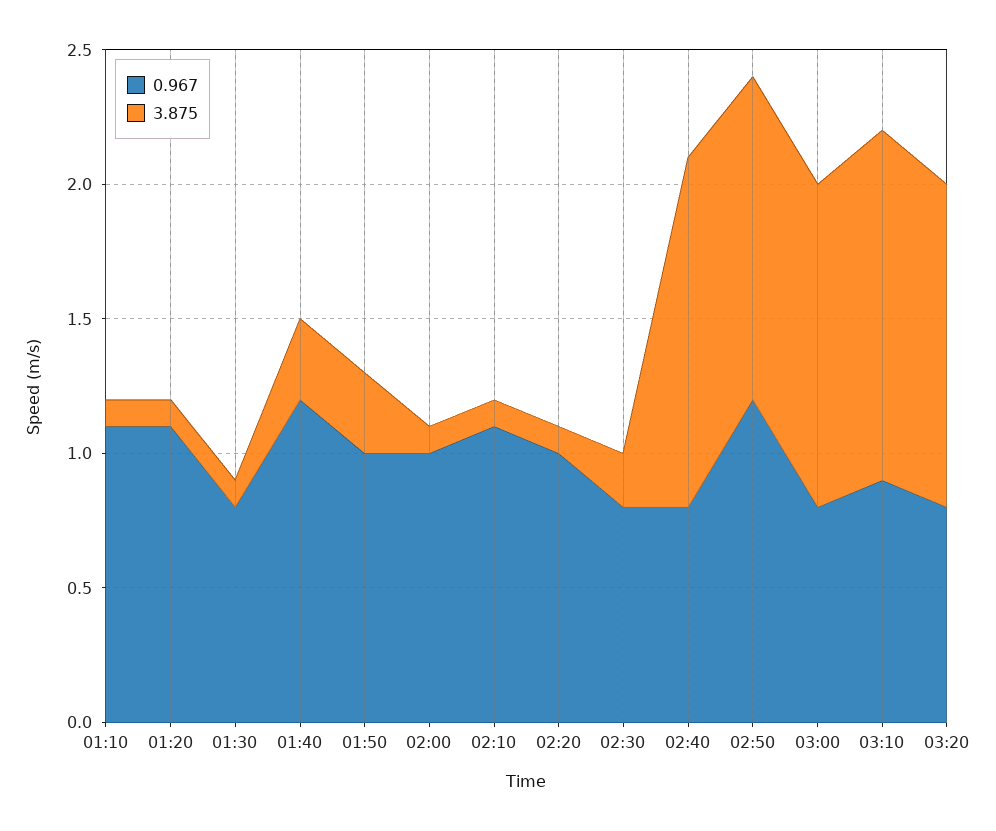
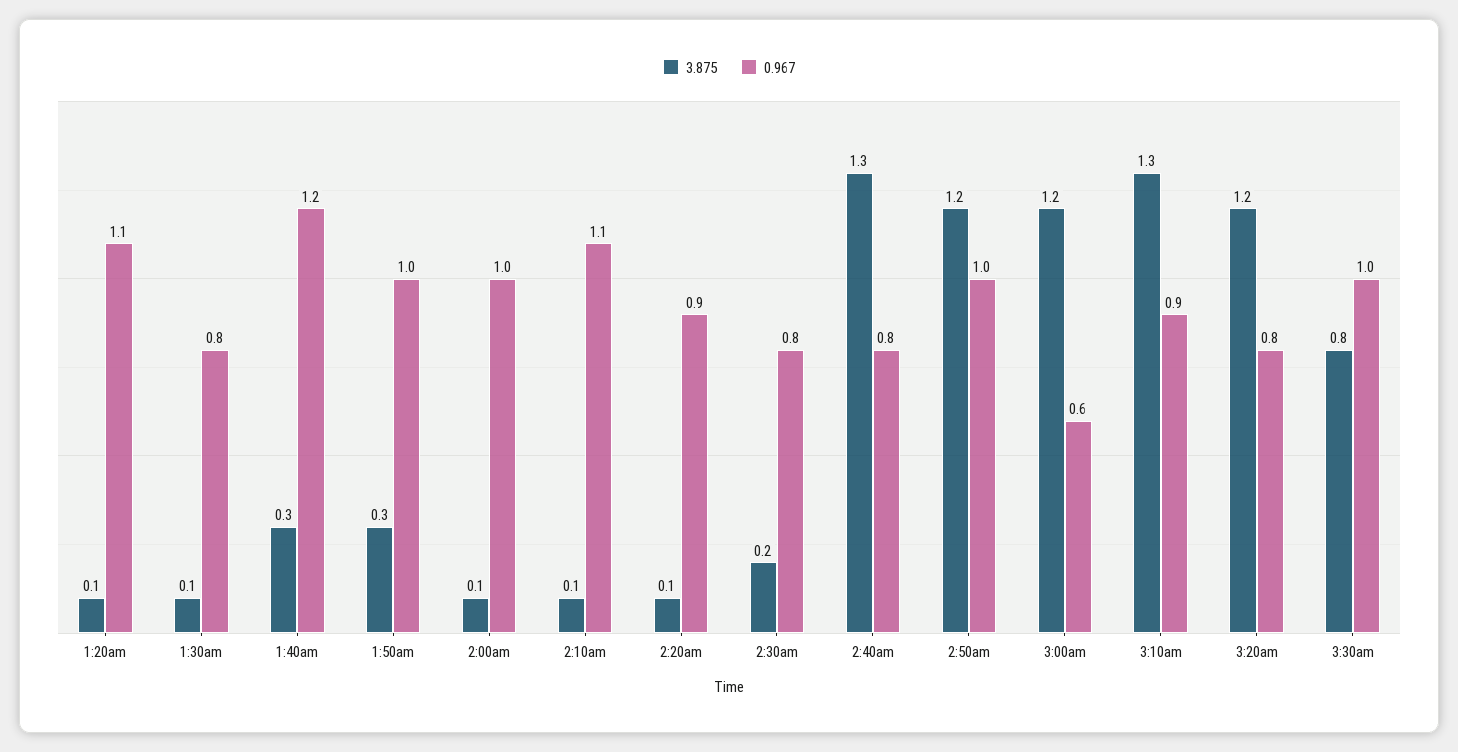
0.967, 01:10: 1.1 -> none
3.875, 01:10: 0.1 -> none
0.967, 02:20: 1 -> 0.9
0.967, 02:50: 1.2 -> 1
0.967, 03:00: 0.8 -> 0.6
3.875, 3:30am: none -> 0.8
0.967, 3:30am: none -> 1

